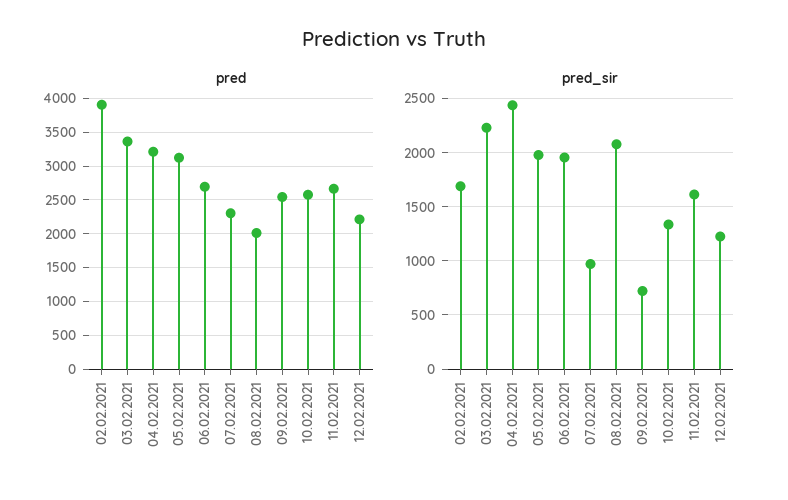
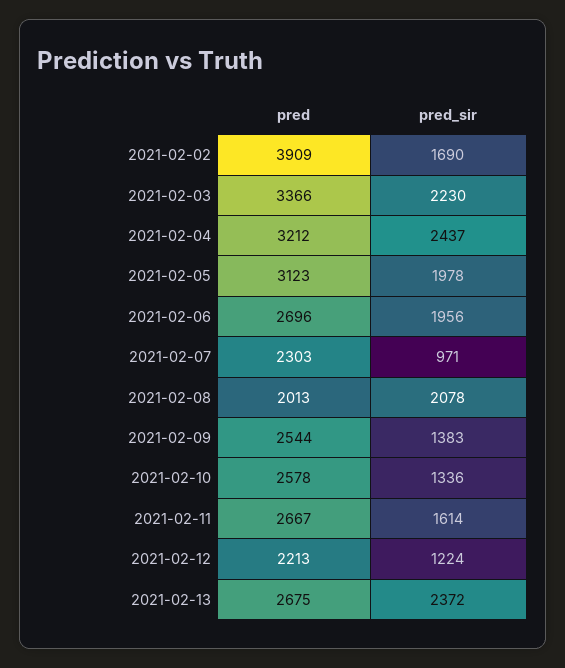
pred_sir, 09.02.2021: 700 -> 1383
pred, 2021-02-13: none -> 2675
pred_sir, 2021-02-13: none -> 2372

